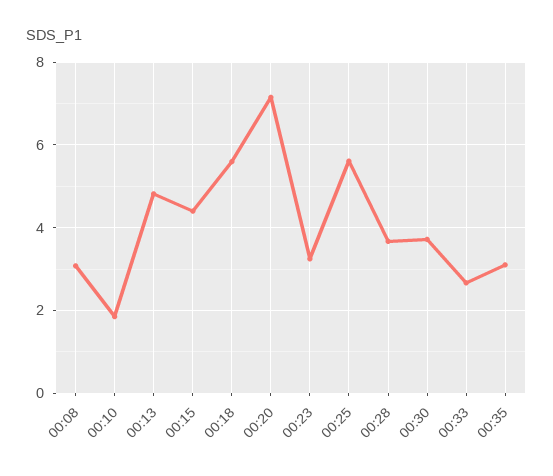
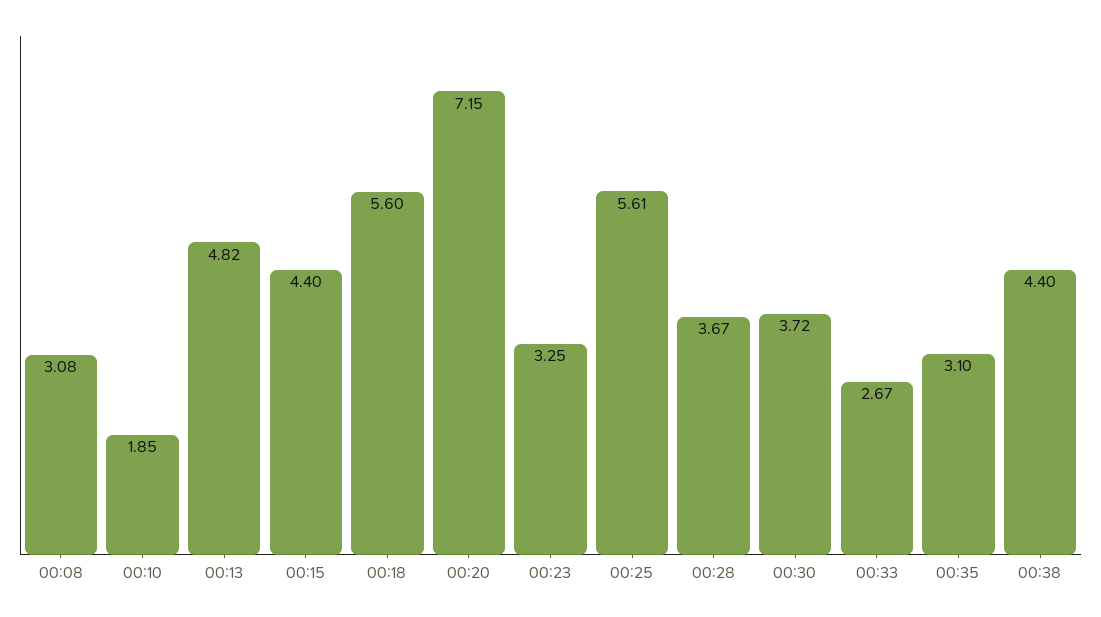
00:38: none -> 4.4

